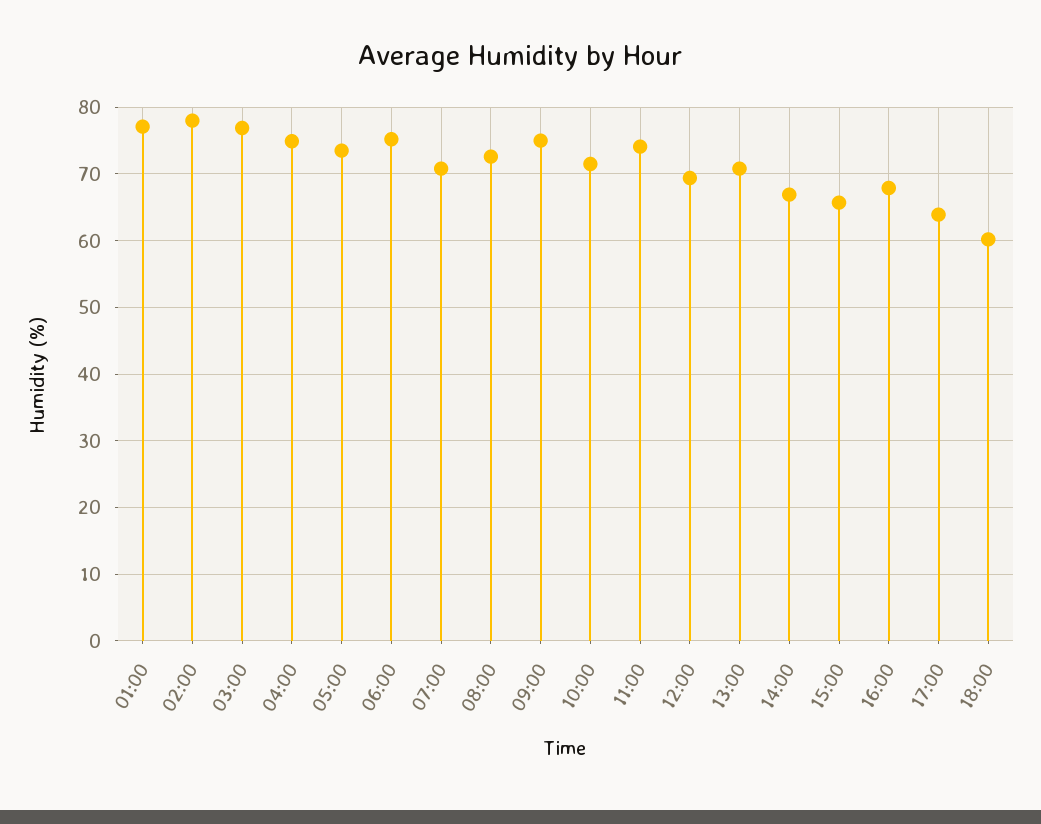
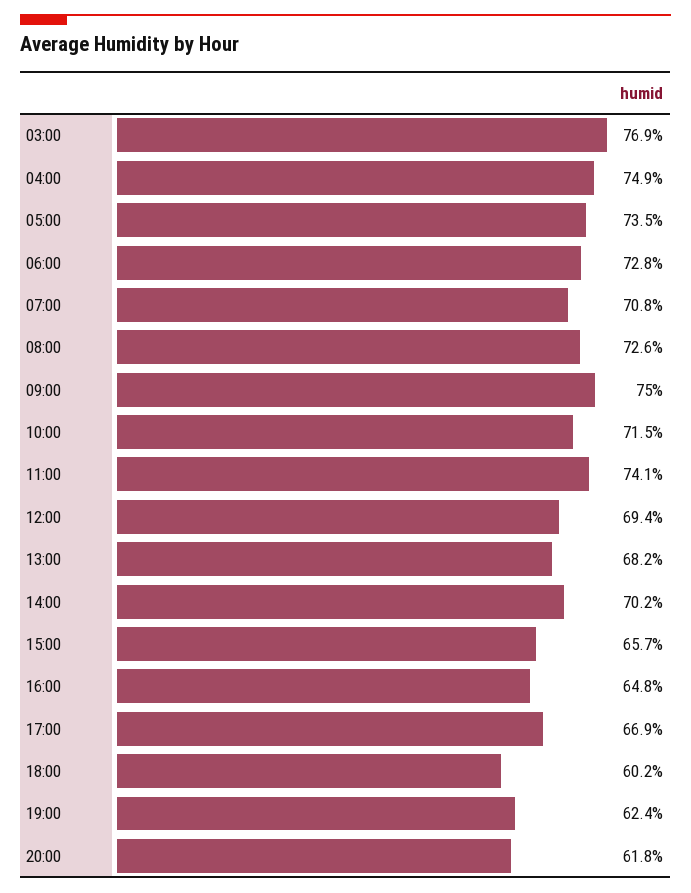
01:00: 77 -> none
02:00: 78 -> none
06:00: 75 -> 72.8
13:00: 71 -> 68.2
14:00: 67 -> 70.2
16:00: 68 -> 64.8
17:00: 64 -> 66.9
19:00: none -> 62.4
20:00: none -> 61.8

